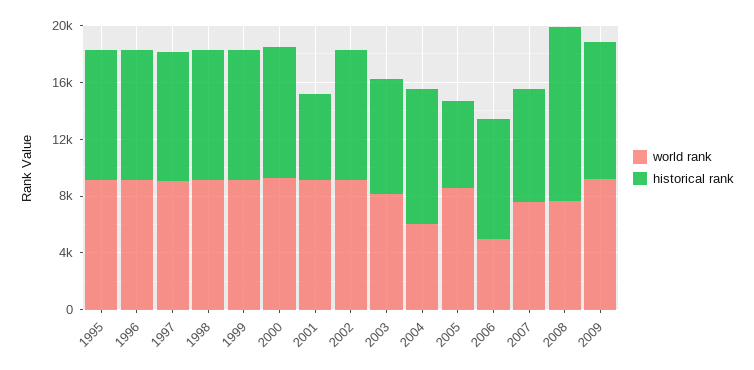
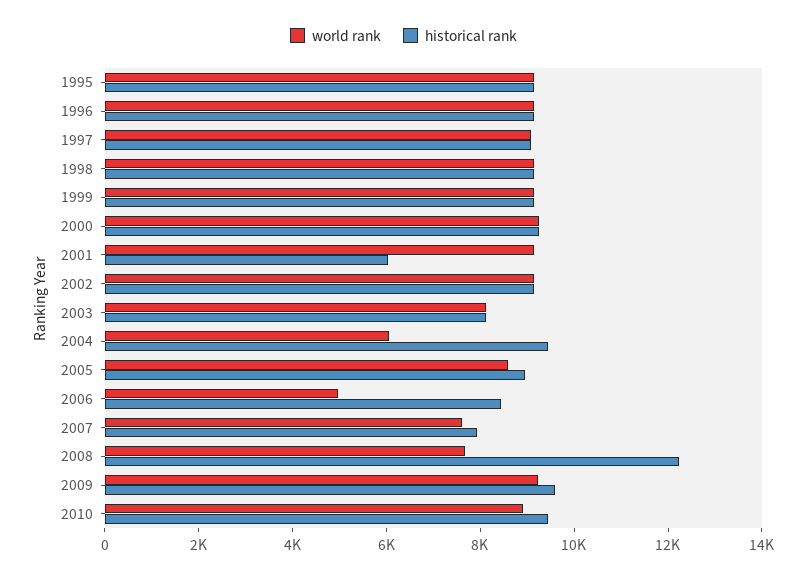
historical rank, 2005: 6000 -> 9000
world rank, 2010: none -> 9000
historical rank, 2010: none -> 9500

